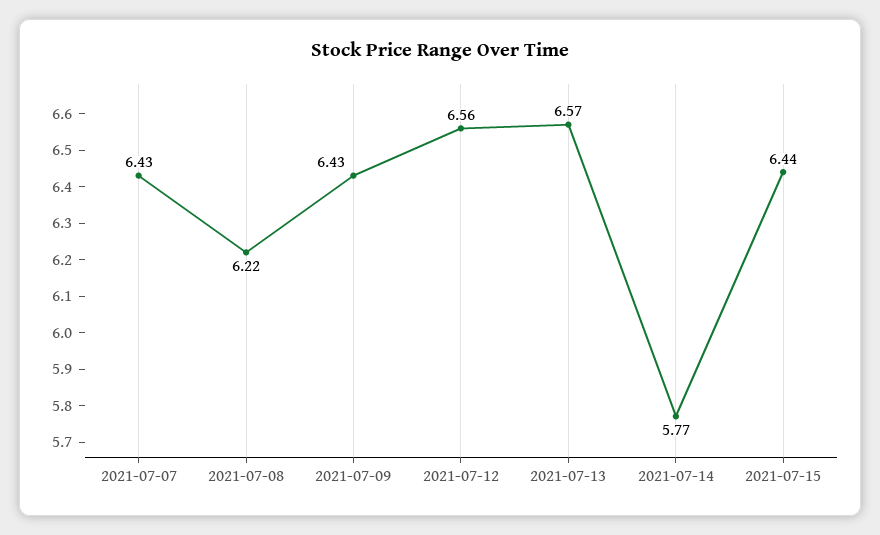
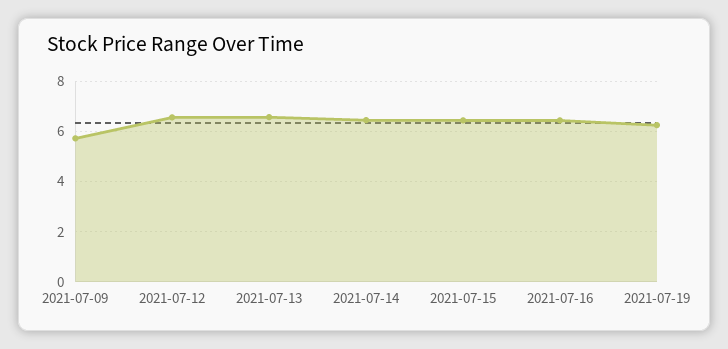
2021-07-07: 6.43 -> none
2021-07-08: 6.22 -> none
2021-07-09: 6.43 -> 5.75
2021-07-14: 5.77 -> 6.5
2021-07-16: none -> 6.5
2021-07-19: none -> 6.25

